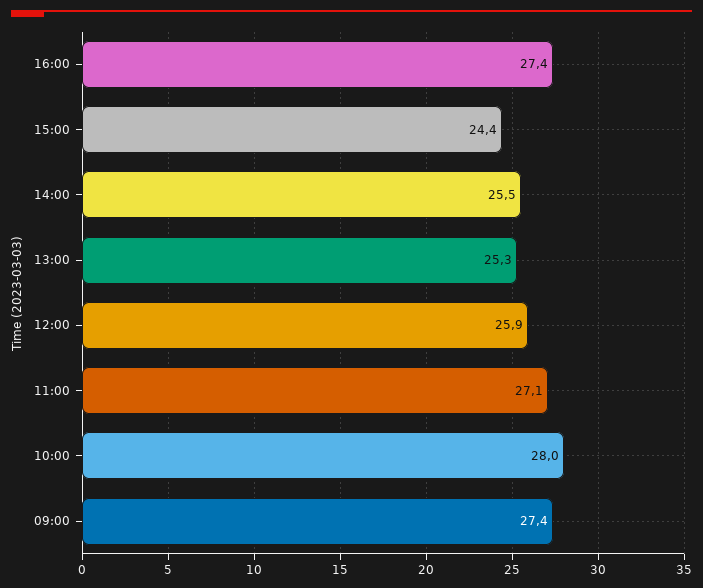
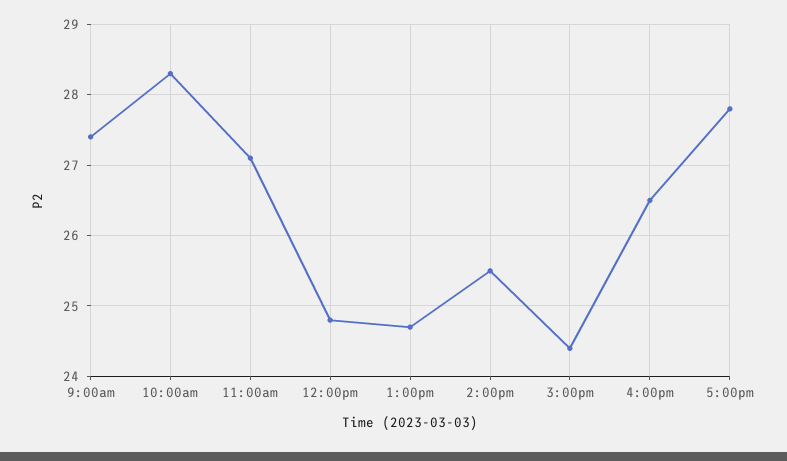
16:00: 27.4 -> 26.5
13:00: 25.3 -> 24.7
12:00: 25.9 -> 24.8
10:00: 28 -> 28.3
5:00pm: none -> 27.8

